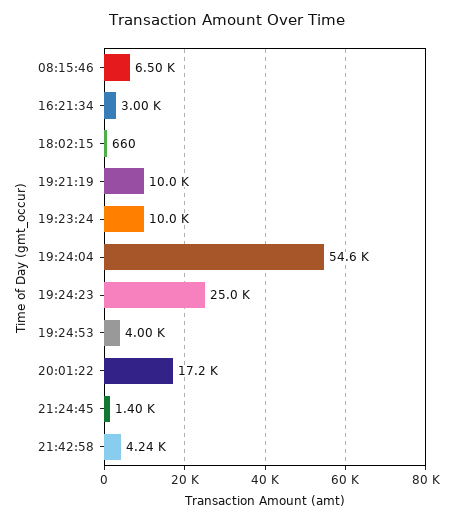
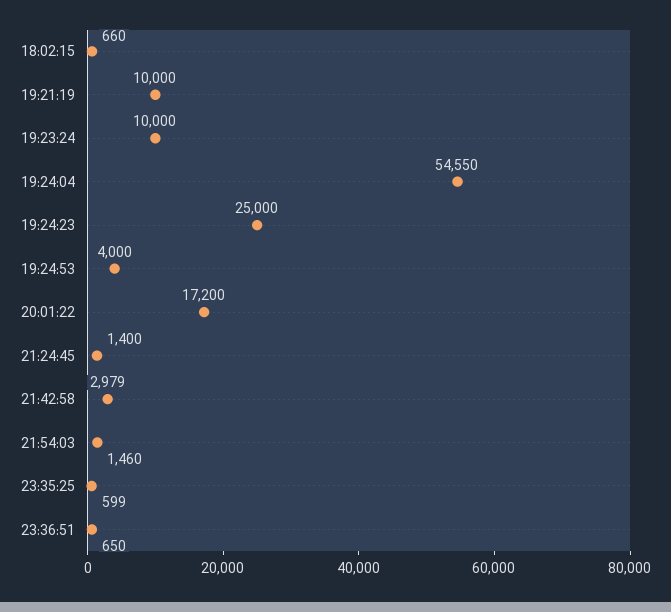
08:15:46: 6500 -> none
16:21:34: 3000 -> none
21:42:58: 4240 -> 2979
21:54:03: none -> 1460
23:35:25: none -> 599
23:36:51: none -> 650

